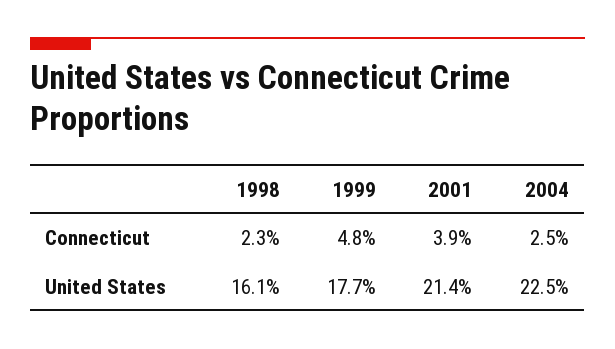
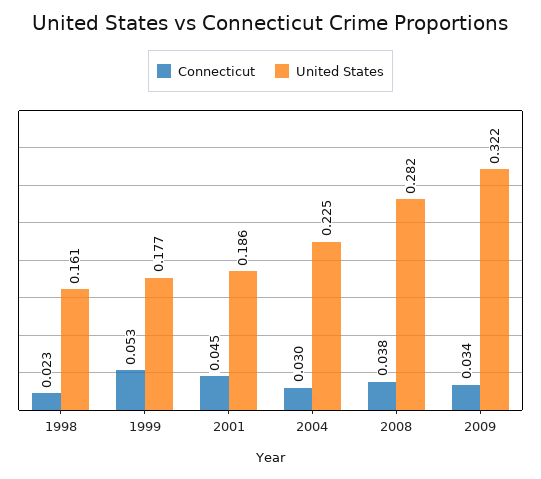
Connecticut, 1999: 0.048 -> 0.053
Connecticut, 2001: 0.039 -> 0.045
Connecticut, 2004: 0.025 -> 0.03
United States, 2001: 0.214 -> 0.186
Connecticut, 2008: none -> 0.038
United States, 2008: none -> 0.282
Connecticut, 2009: none -> 0.034
United States, 2009: none -> 0.322

